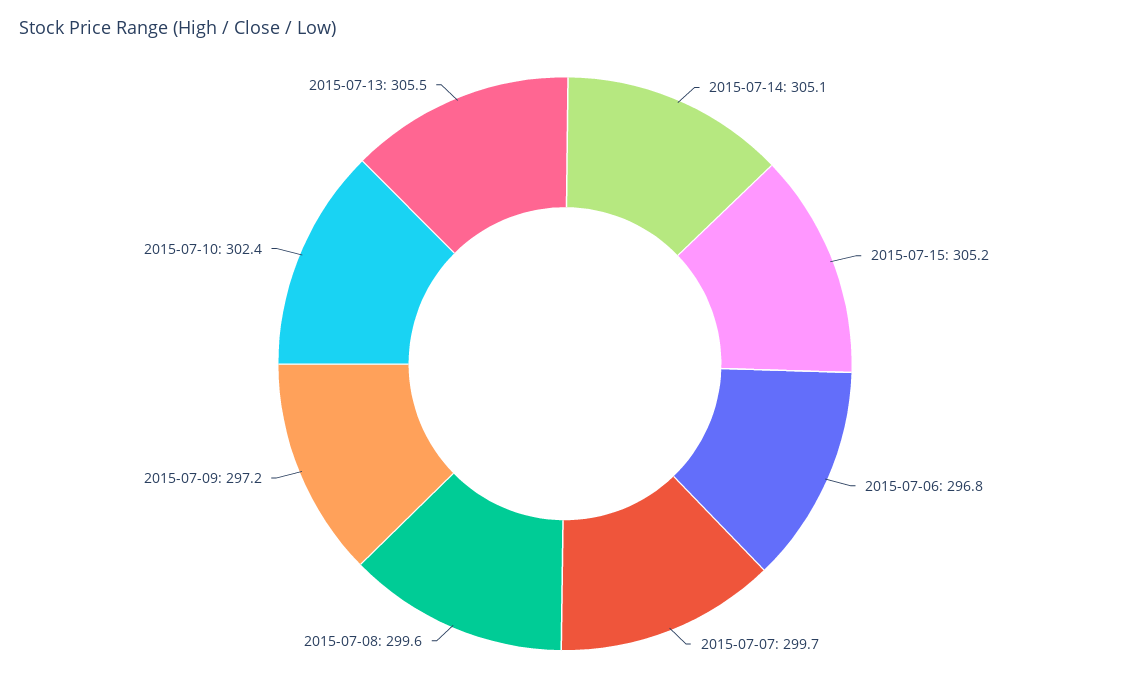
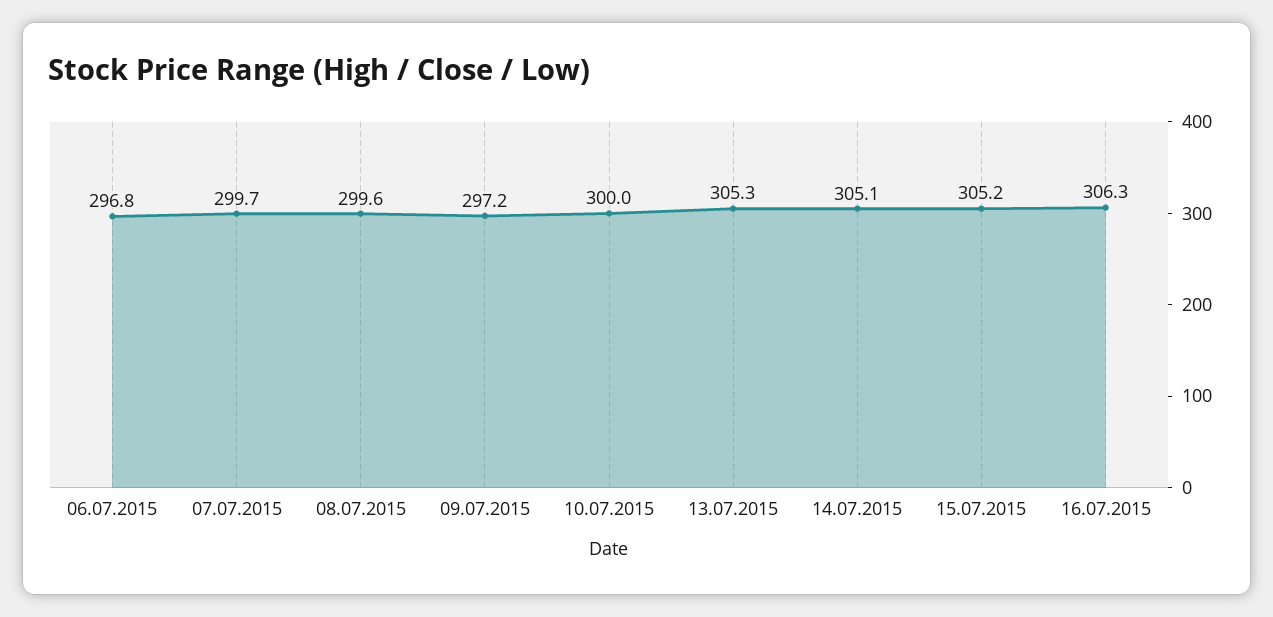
2015-07-10: 302.4 -> 300
2015-07-13: 305.5 -> 305.3
16.07.2015: none -> 306.3

